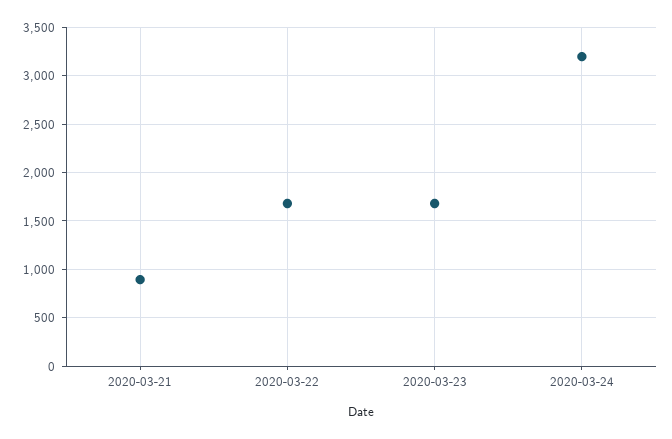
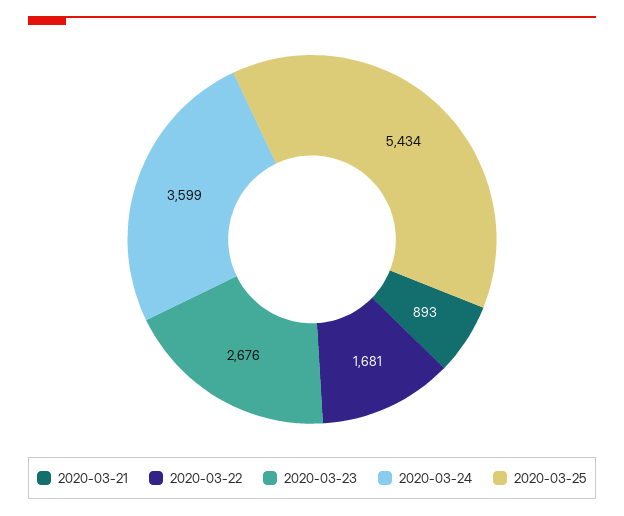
2020-03-23: 1700 -> 2676
2020-03-24: 3200 -> 3599
2020-03-25: none -> 5434

